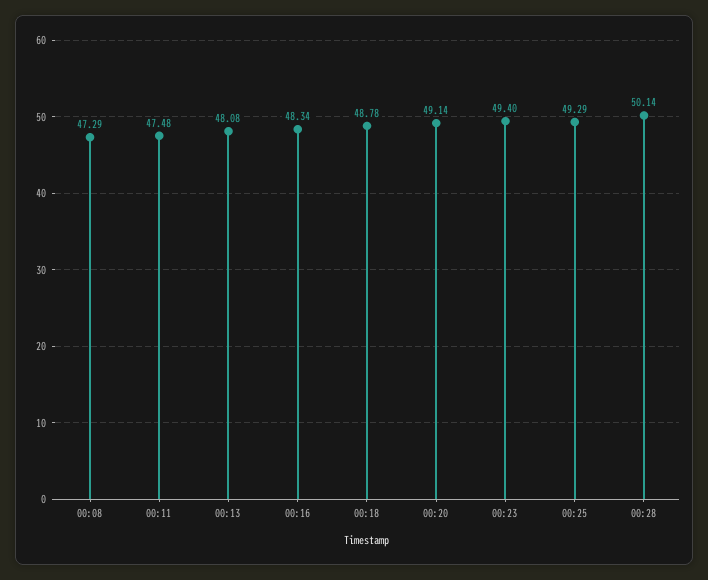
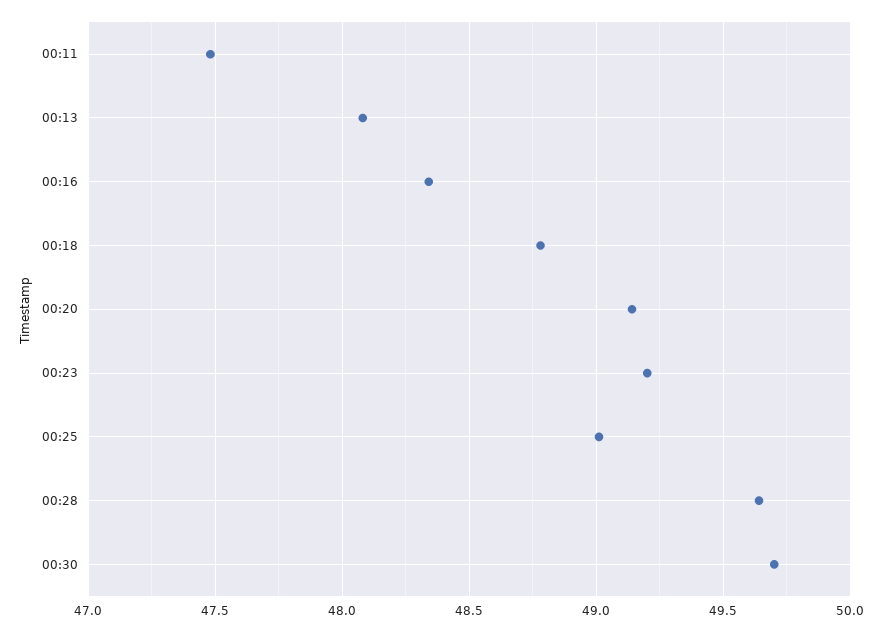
00:08: 47.29 -> none
00:23: 49.4 -> 49.2
00:25: 49.29 -> 49
00:28: 50.14 -> 49.65
00:30: none -> 49.7

